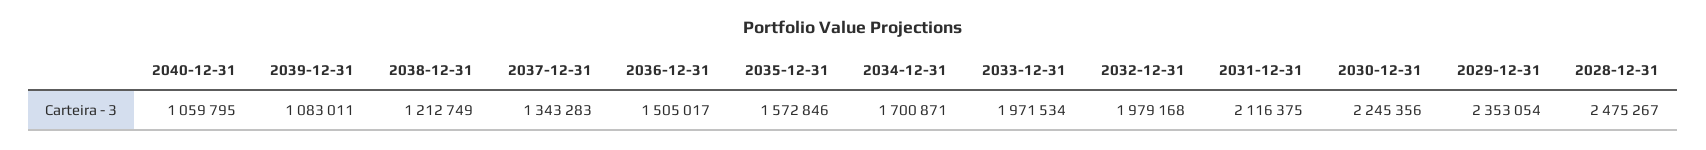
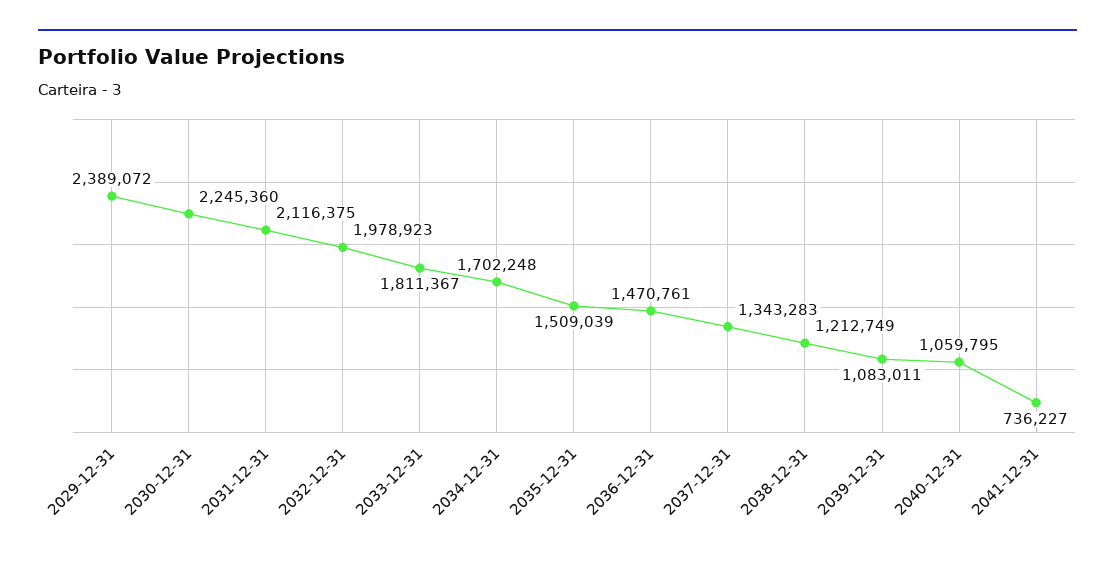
2036-12-31: 1505017 -> 1470761
2035-12-31: 1572846 -> 1509039
2034-12-31: 1700871 -> 1702248
2033-12-31: 1971534 -> 1811367
2032-12-31: 1979168 -> 1978923
2030-12-31: 2245356 -> 2245360
2029-12-31: 2353054 -> 2389072
2028-12-31: 2475267 -> none
2041-12-31: none -> 736227

